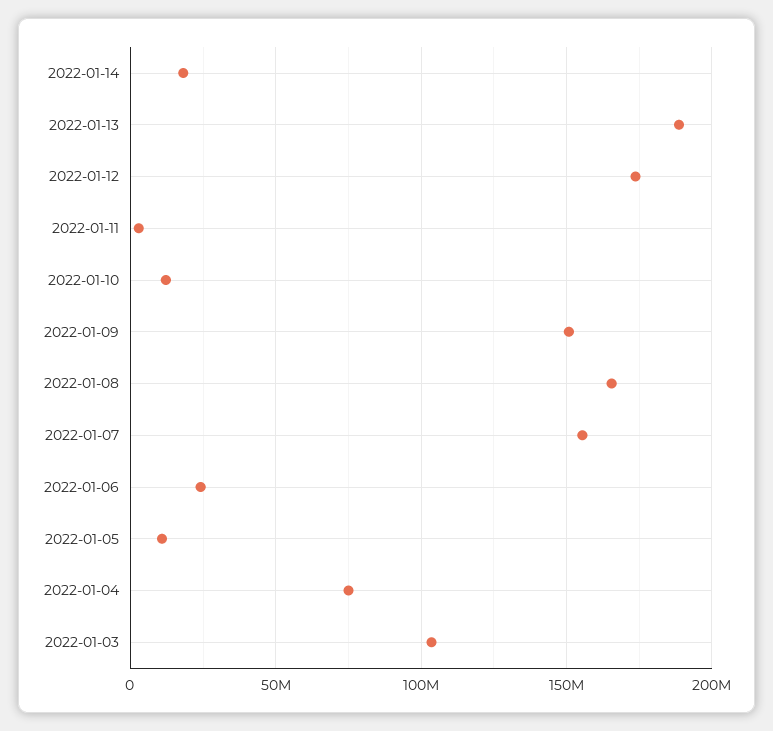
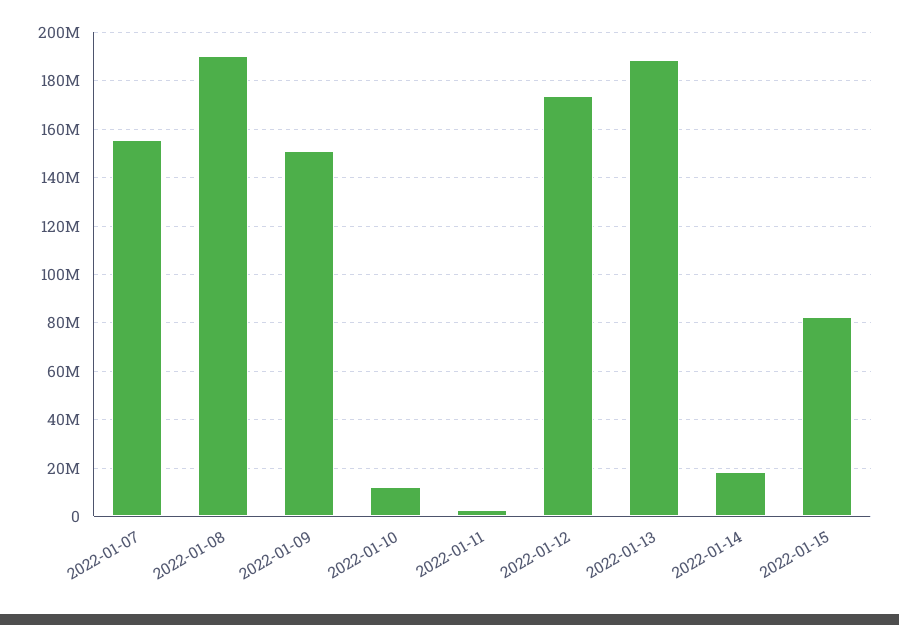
2022-01-08: 165000000 -> 190000000
2022-01-06: 25000000 -> none
2022-01-05: 10000000 -> none
2022-01-04: 75000000 -> none
2022-01-03: 105000000 -> none
2022-01-15: none -> 82500000

